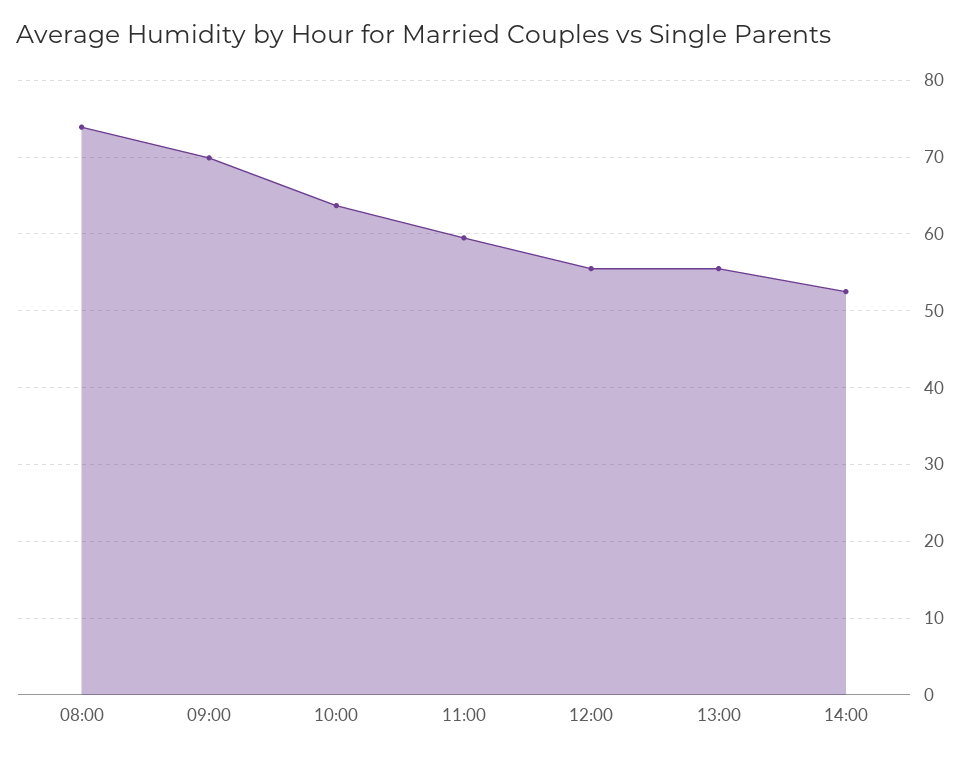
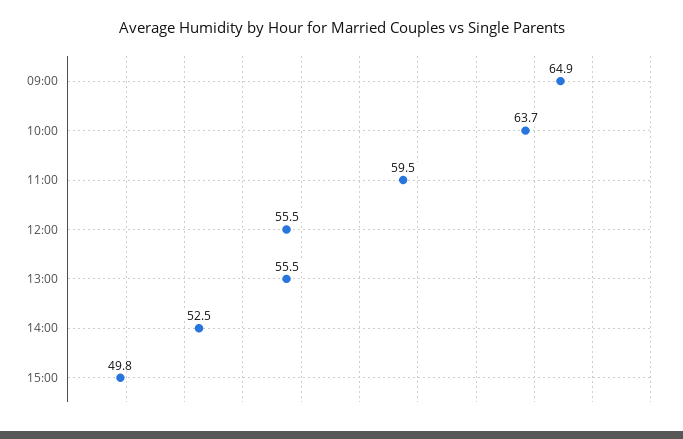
08:00: 74 -> none
09:00: 70 -> 64.9
15:00: none -> 49.8

